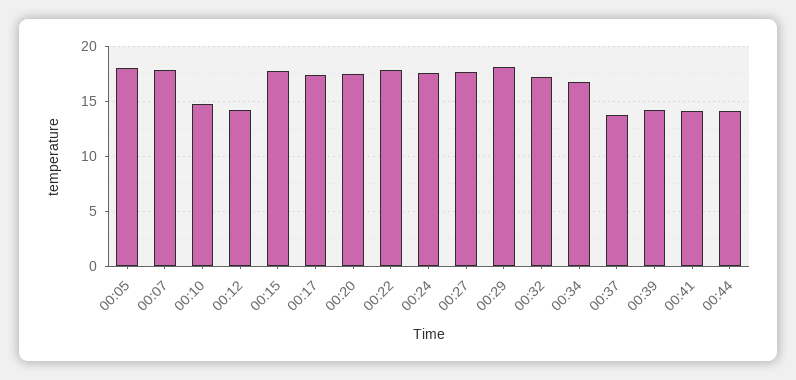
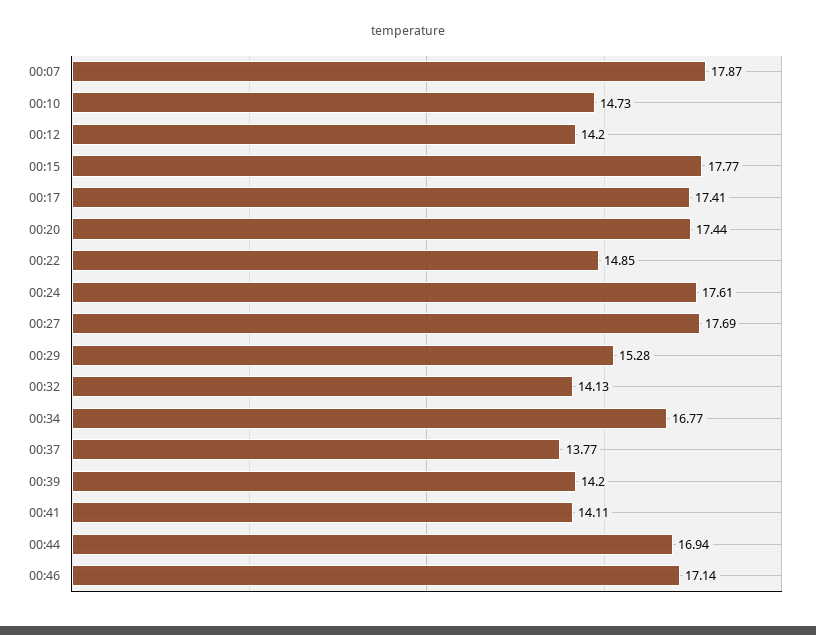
00:05: 18 -> none
00:22: 18 -> 14.85
00:29: 18 -> 15.28
00:32: 17 -> 14.13
00:44: 14 -> 16.94
00:46: none -> 17.14

